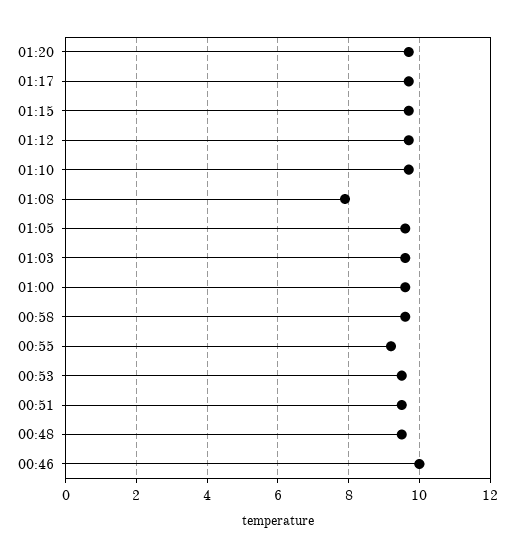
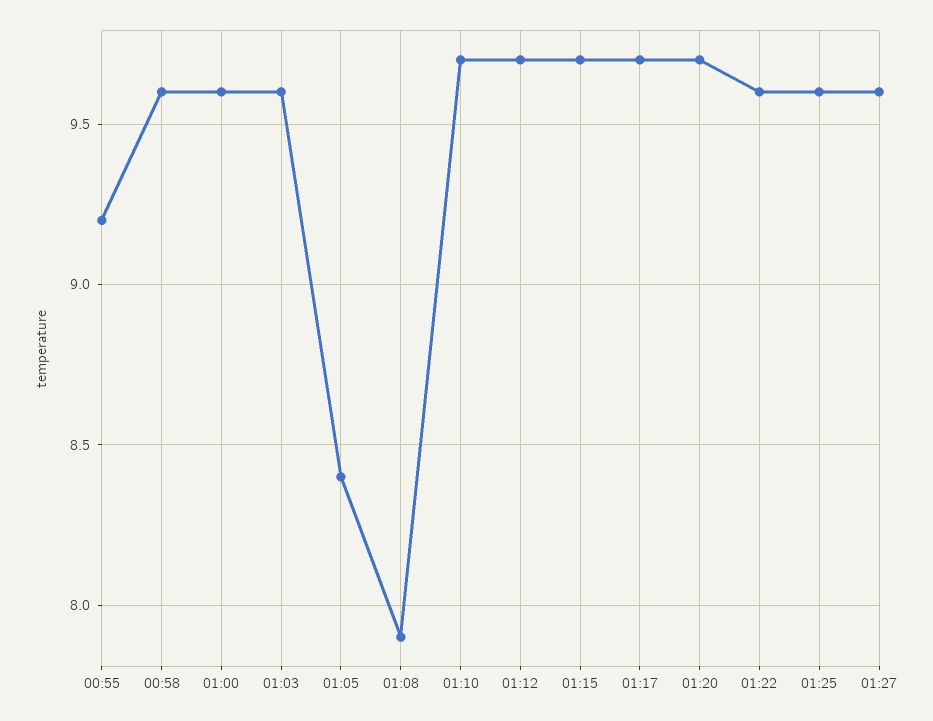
01:05: 9.5 -> 8.4
00:53: 9.5 -> none
00:51: 9.5 -> none
00:48: 9.5 -> none
00:46: 10 -> none
01:22: none -> 9.6
01:25: none -> 9.6
01:27: none -> 9.6

